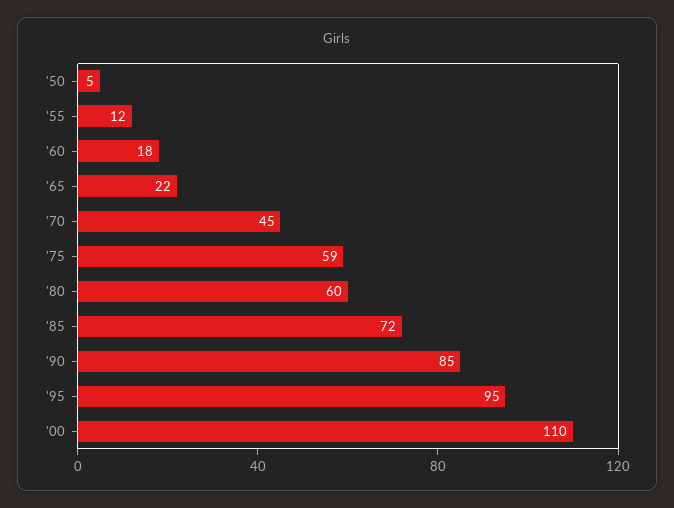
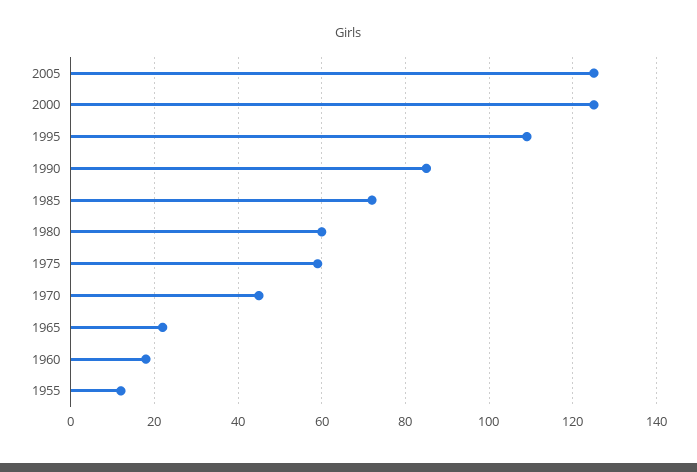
'50: 5 -> none
'95: 95 -> 110
'00: 110 -> 125
2005: none -> 125

